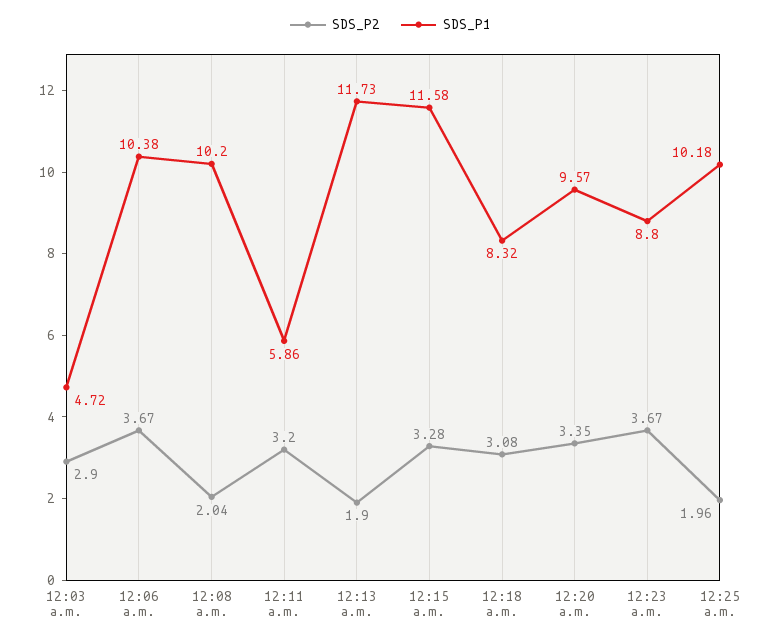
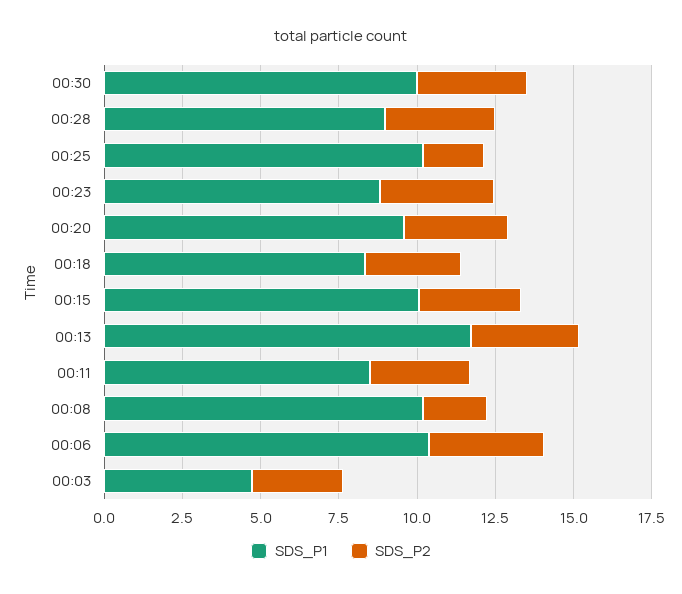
SDS_P1, 12:11 a.m.: 5.86 -> 8.5
SDS_P2, 12:13 a.m.: 1.9 -> 3.5
SDS_P1, 12:15 a.m.: 11.58 -> 10
SDS_P1, 00:30: none -> 10
SDS_P2, 00:30: none -> 3.5
SDS_P1, 00:28: none -> 9
SDS_P2, 00:28: none -> 3.5

